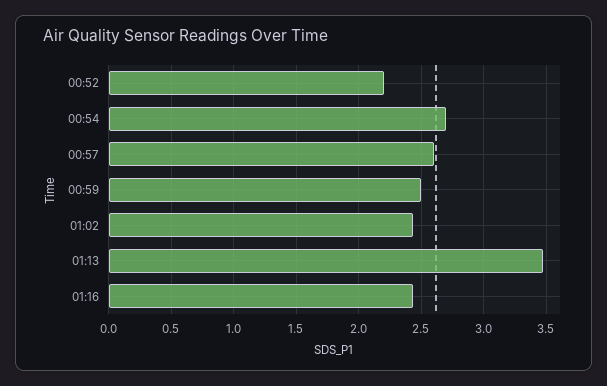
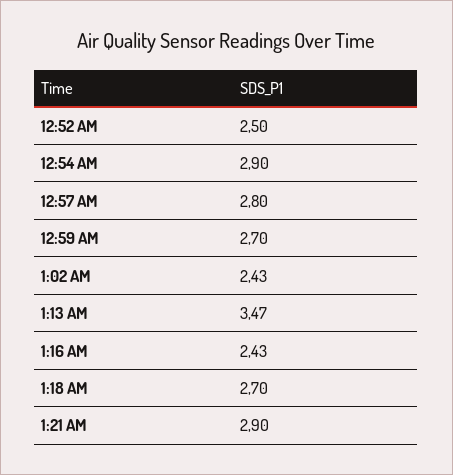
00:52: 2.2 -> 2.5
00:54: 2.7 -> 2.9
00:57: 2.6 -> 2.8
00:59: 2.5 -> 2.7
1:18 AM: none -> 2.7
1:21 AM: none -> 2.9

